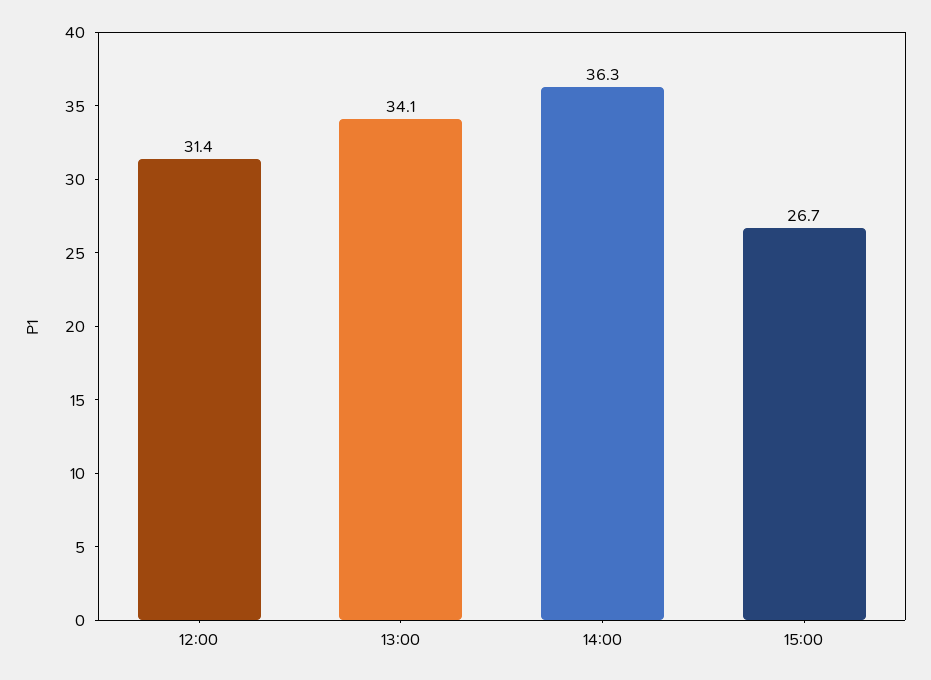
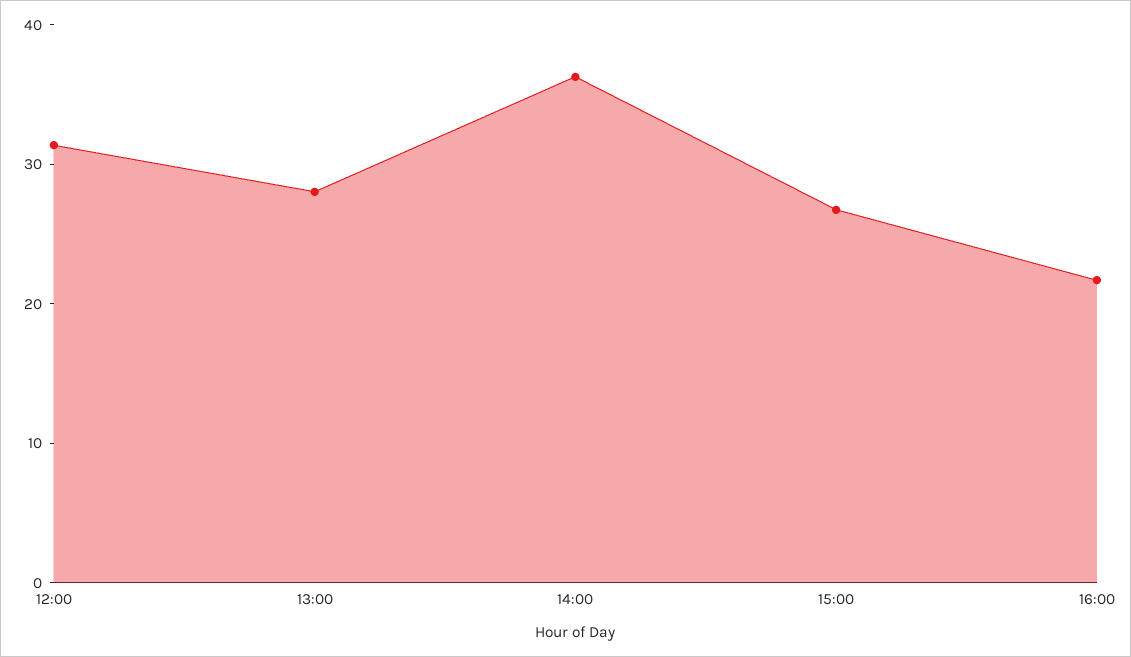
13:00: 34.1 -> 28
16:00: none -> 22

